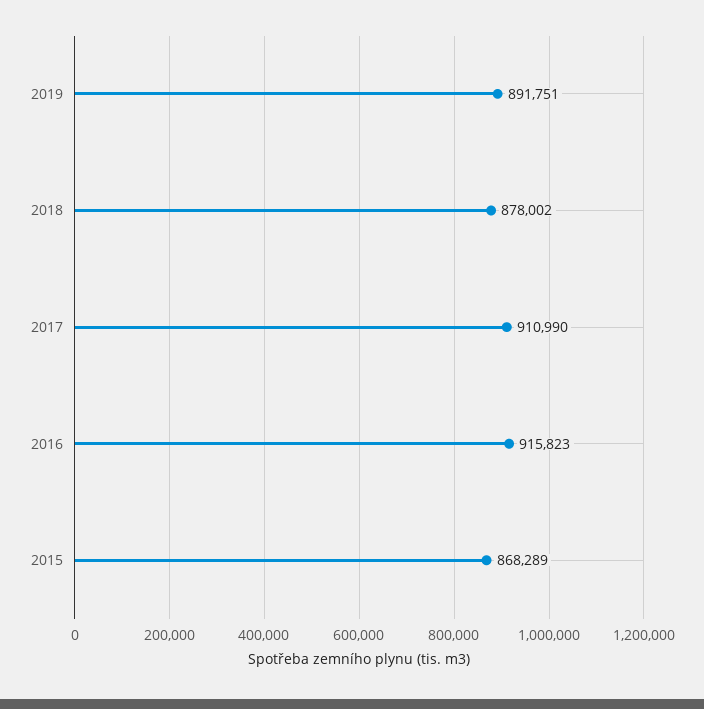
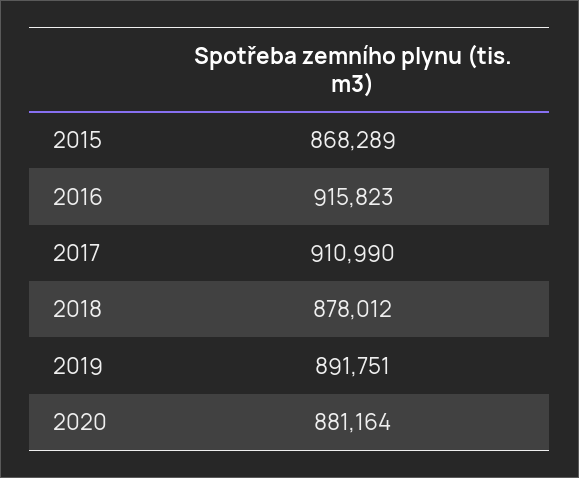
2018: 878002 -> 878012
2020: none -> 881164

